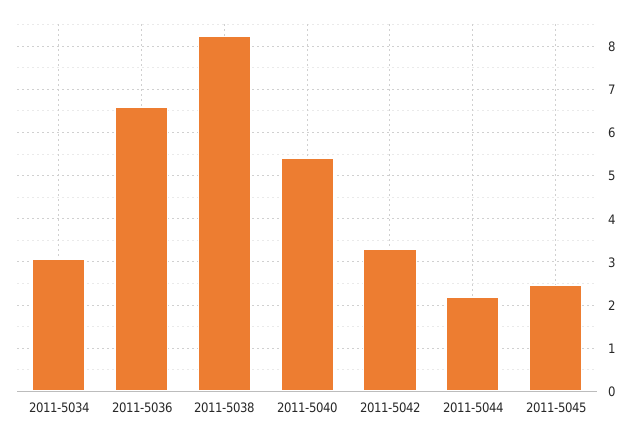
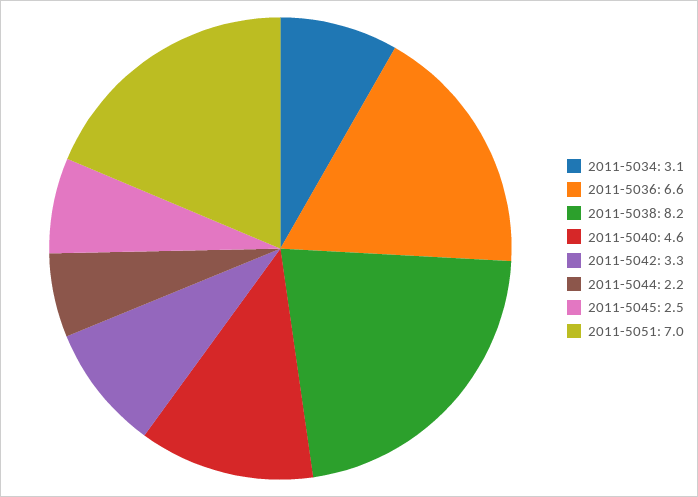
2011-5040: 5.4 -> 4.6
2011-5051: none -> 7

